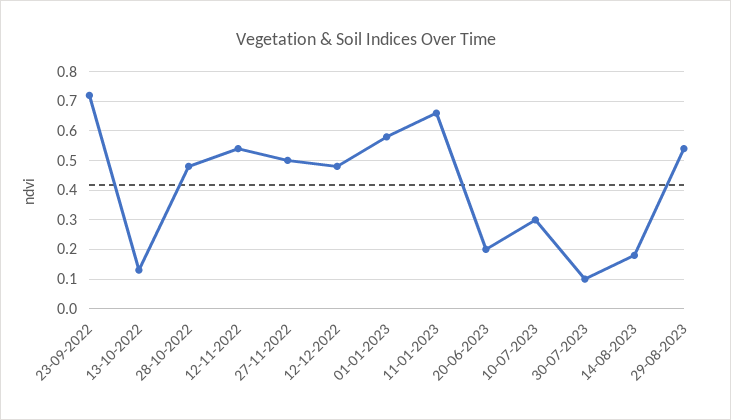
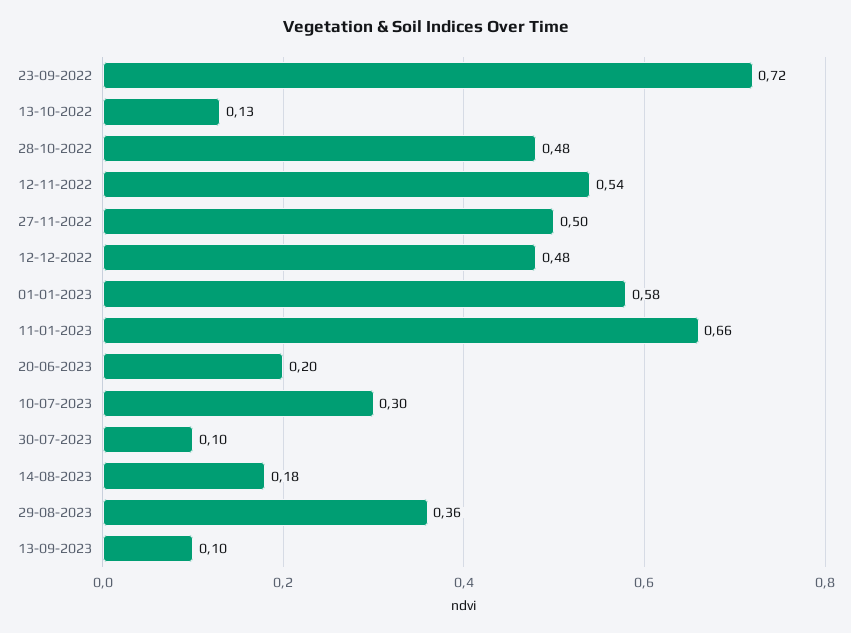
29-08-2023: 0.55 -> 0.36
13-09-2023: none -> 0.1

